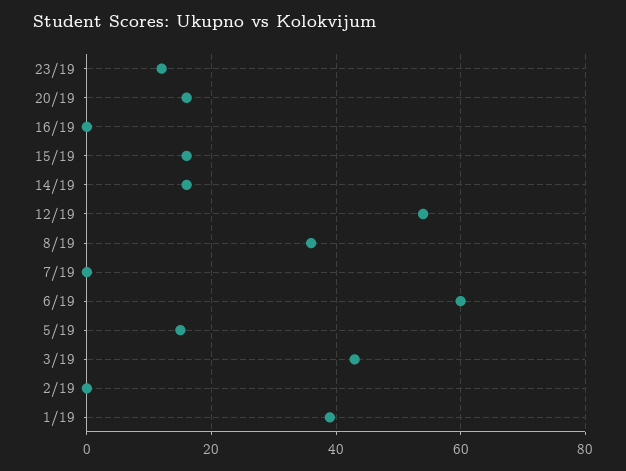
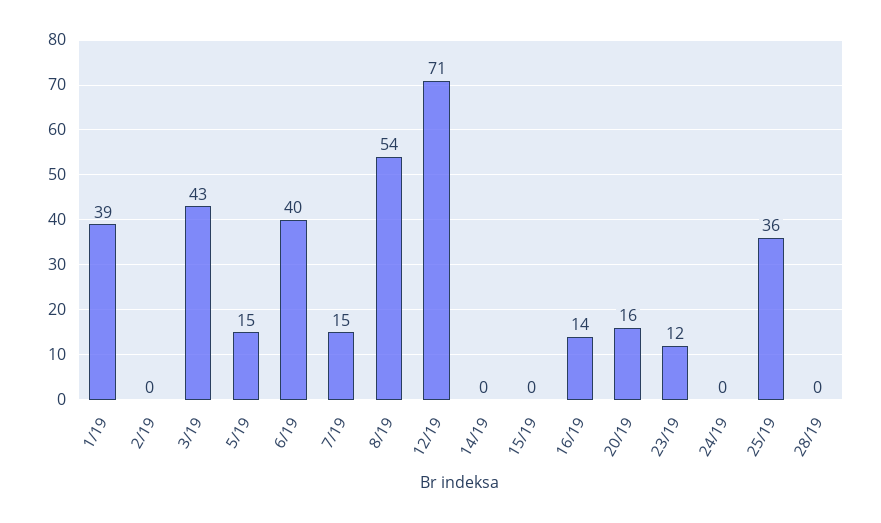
16/19: 0 -> 14
15/19: 15 -> 0
14/19: 15 -> 0
12/19: 55 -> 71
8/19: 35 -> 54
7/19: 0 -> 15
6/19: 60 -> 40
24/19: none -> 0
25/19: none -> 36
28/19: none -> 0

